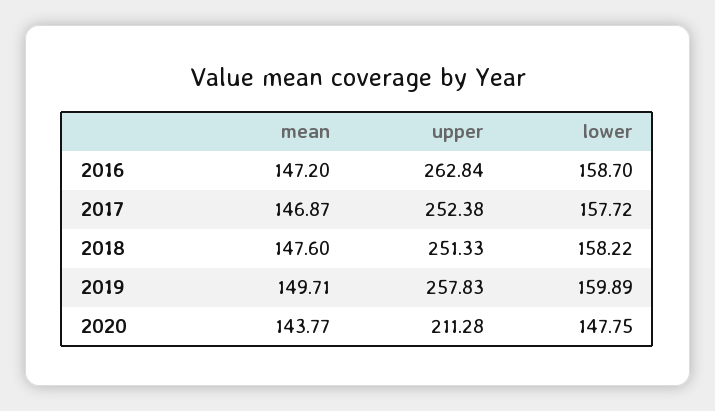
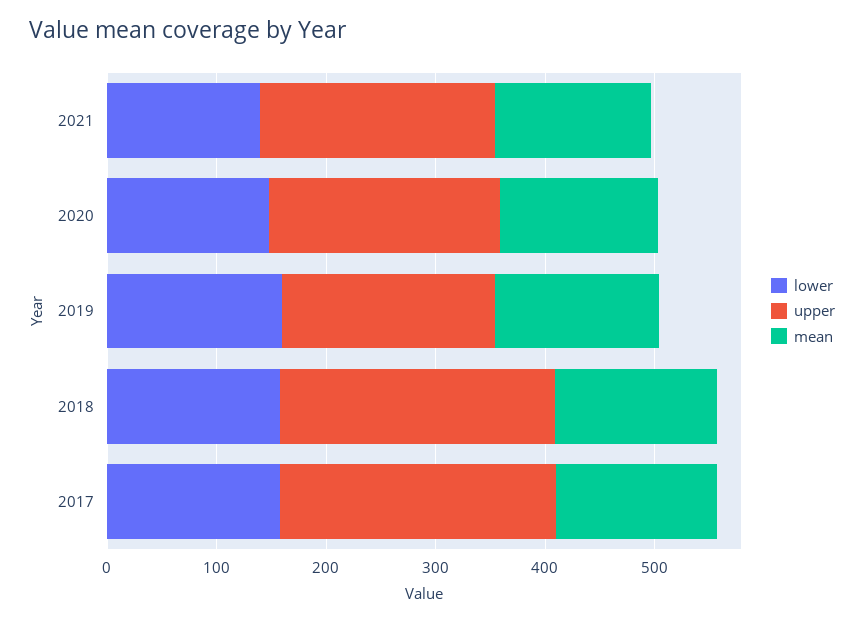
mean, 2016: 147.2 -> none
upper, 2016: 262.84 -> none
lower, 2016: 158.7 -> none
upper, 2019: 257.83 -> 200
lower, 2021: none -> 140
upper, 2021: none -> 220
mean, 2021: none -> 140

